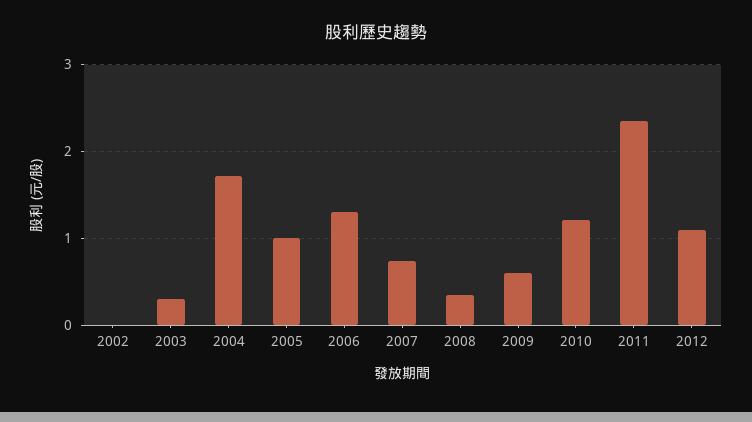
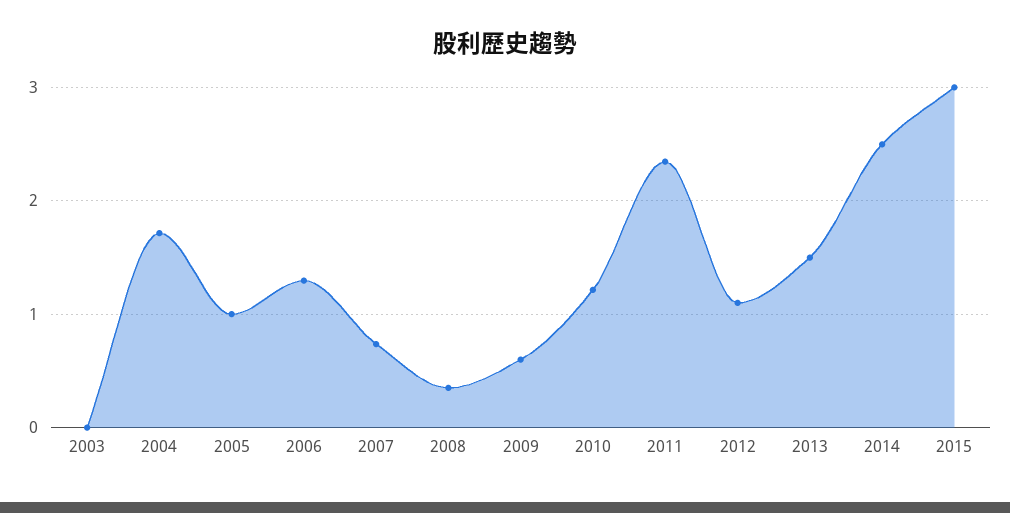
2002: 0 -> none
2003: 0.3 -> 0
2013: none -> 1.5
2014: none -> 2.5
2015: none -> 3

